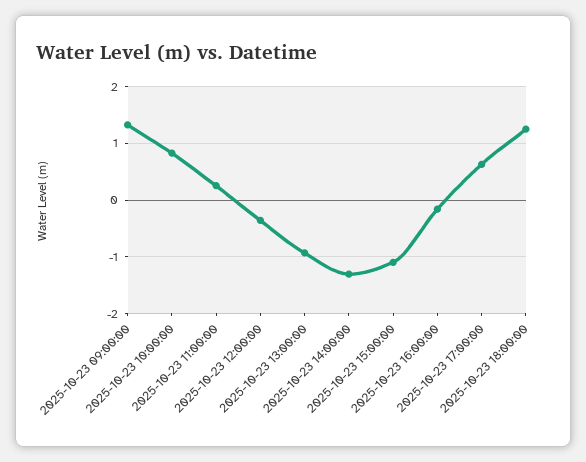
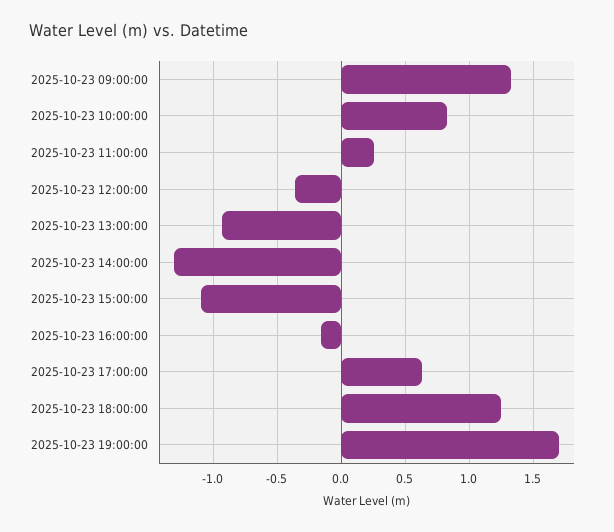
2025-10-23 19:00:00: none -> 1.7

